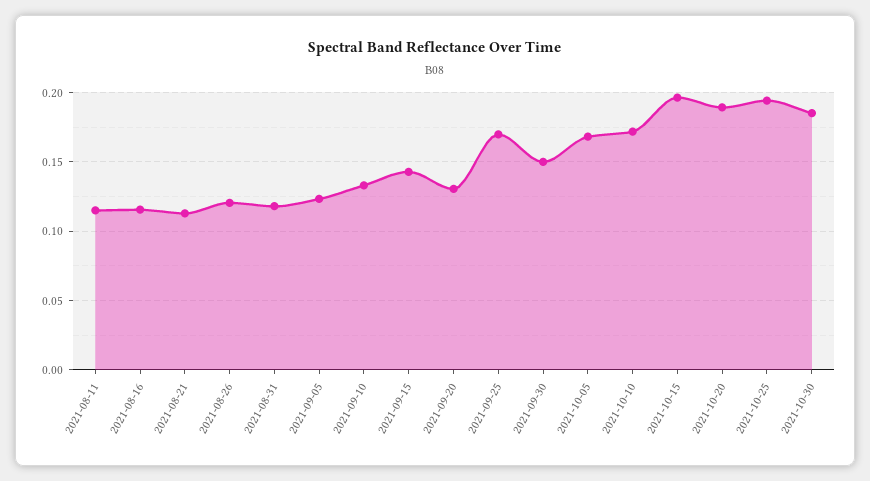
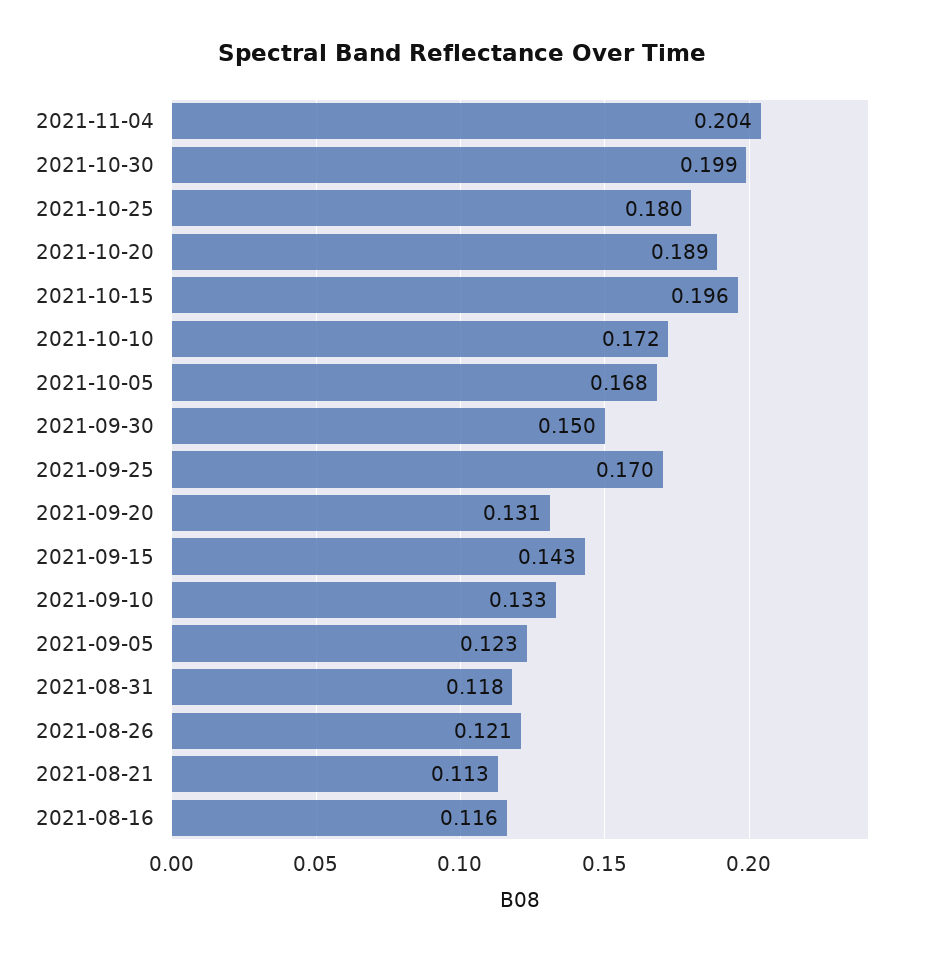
2021-08-11: 0.115 -> none
2021-10-25: 0.195 -> 0.18
2021-10-30: 0.185 -> 0.199
2021-11-04: none -> 0.204

